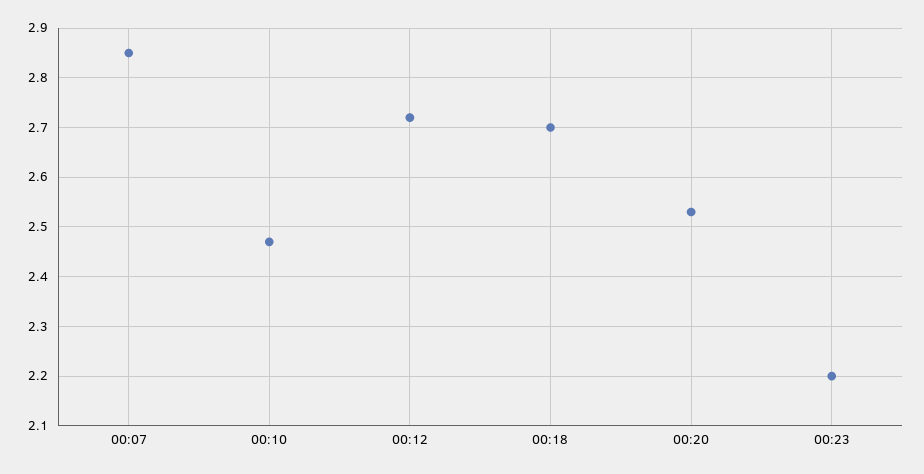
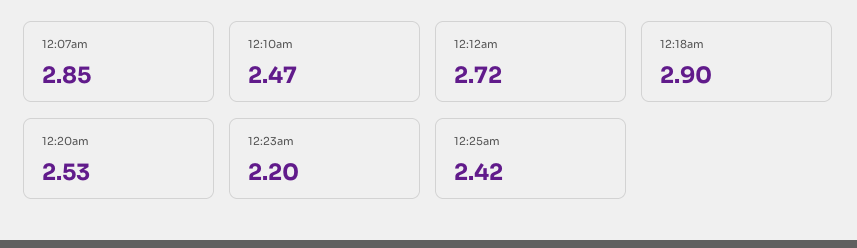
00:18: 2.7 -> 2.9
12:25am: none -> 2.42

